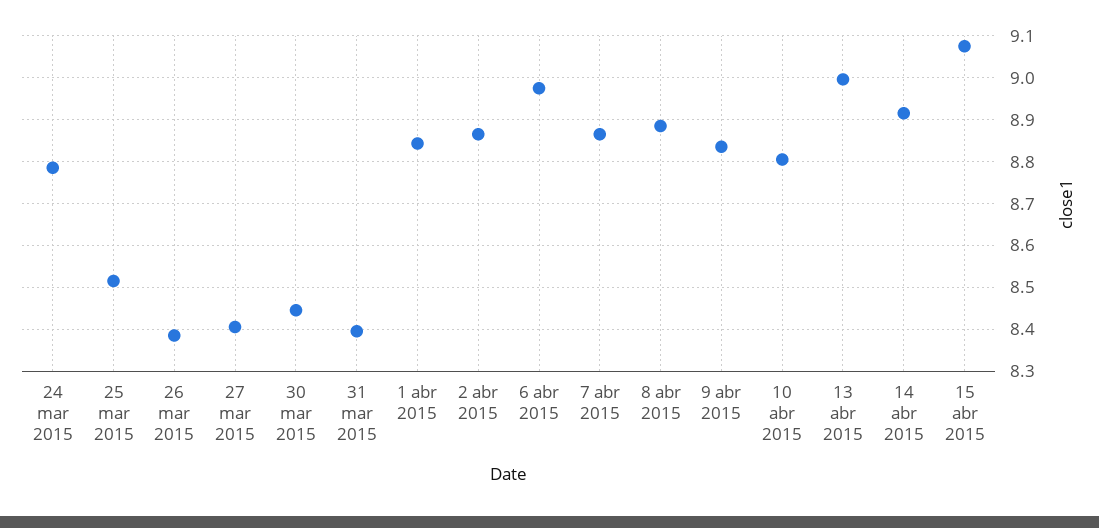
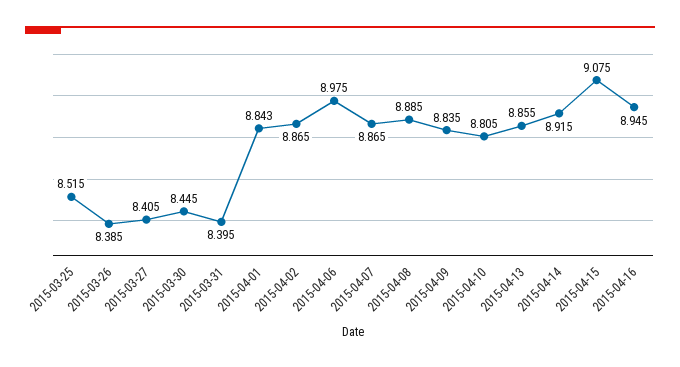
24 mar 2015: 8.78 -> none
13 abr 2015: 9 -> 8.855
2015-04-16: none -> 8.945

